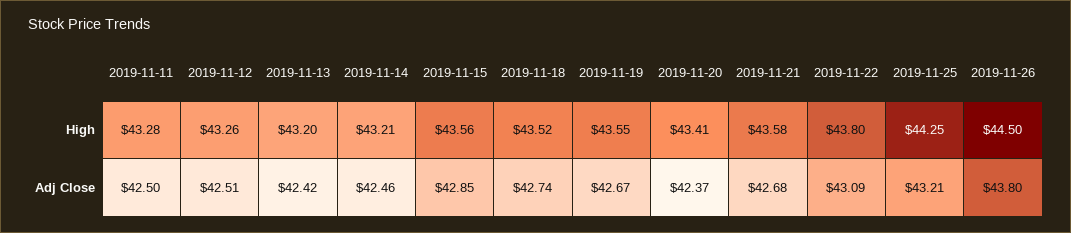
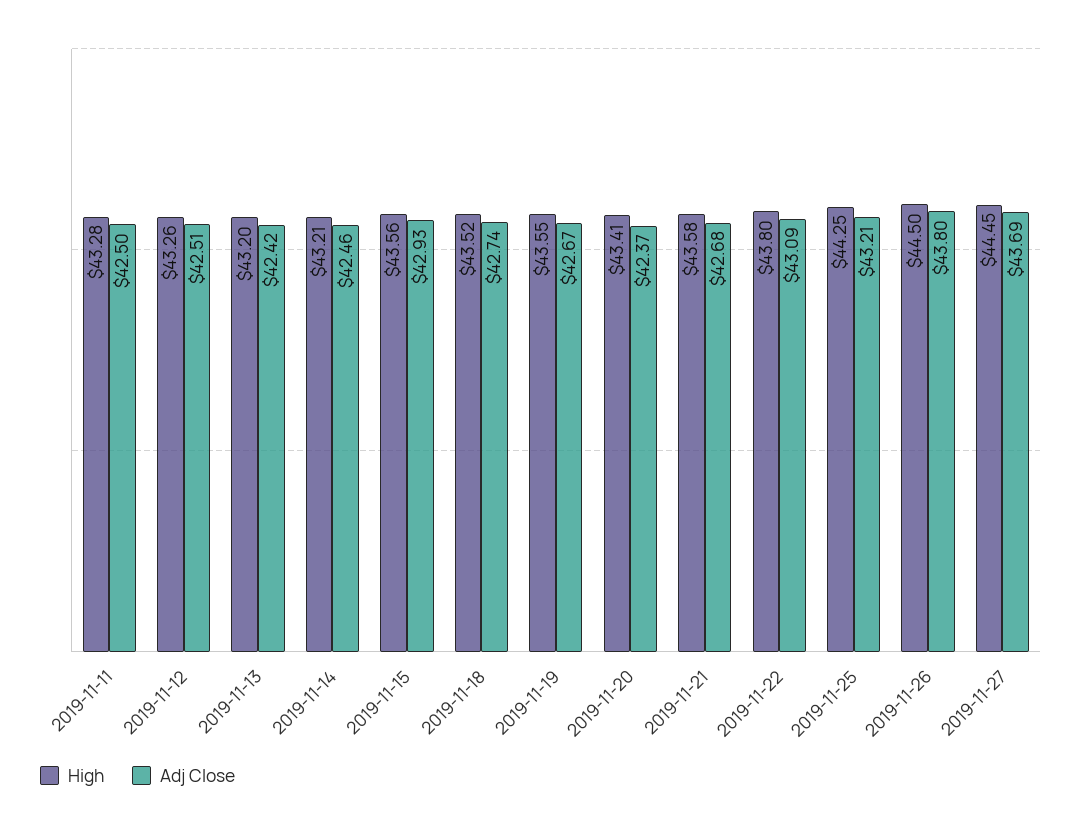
Adj Close, 2019-11-15: 42.85 -> 42.93
High, 2019-11-27: none -> 44.45
Adj Close, 2019-11-27: none -> 43.69

